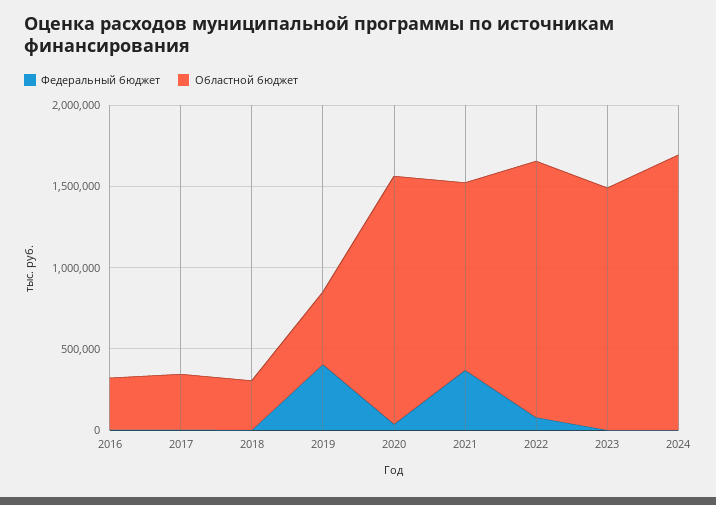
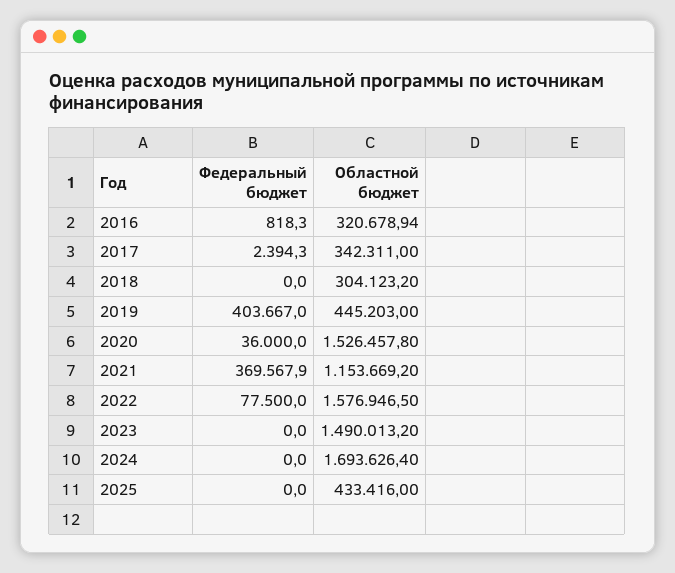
Федеральный бюджет, 2025: none -> 0
Областной бюджет, 2025: none -> 433416

